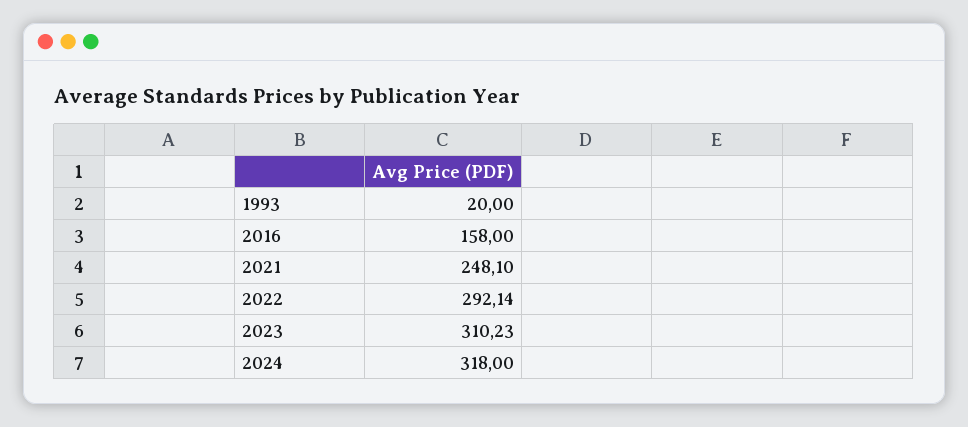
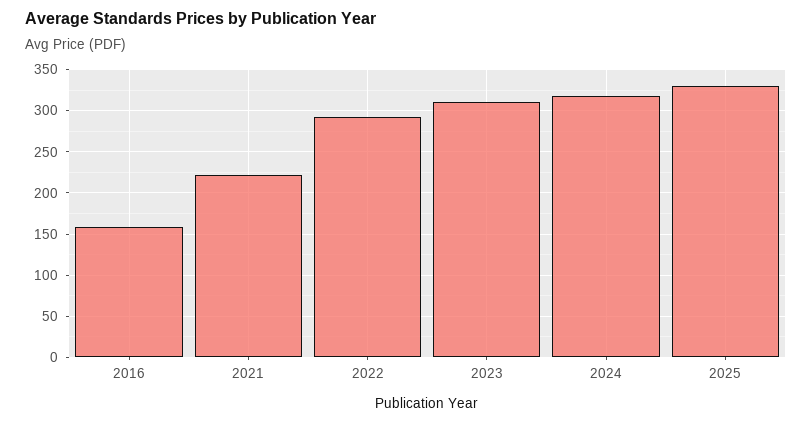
1993: 20 -> none
2021: 248.1 -> 220
2025: none -> 330

